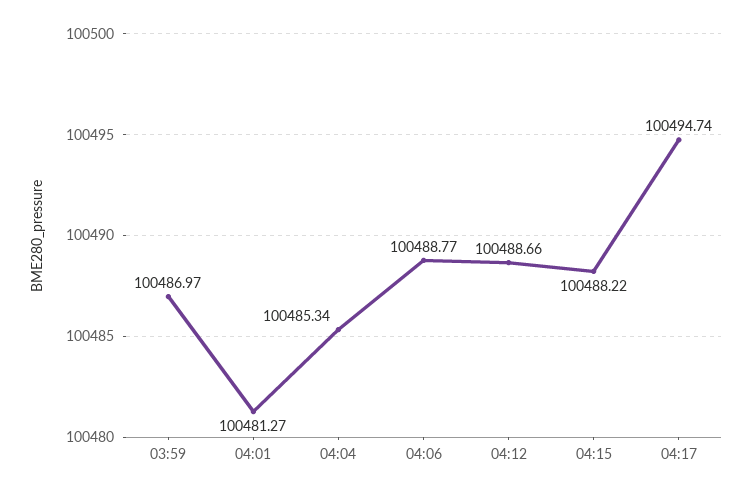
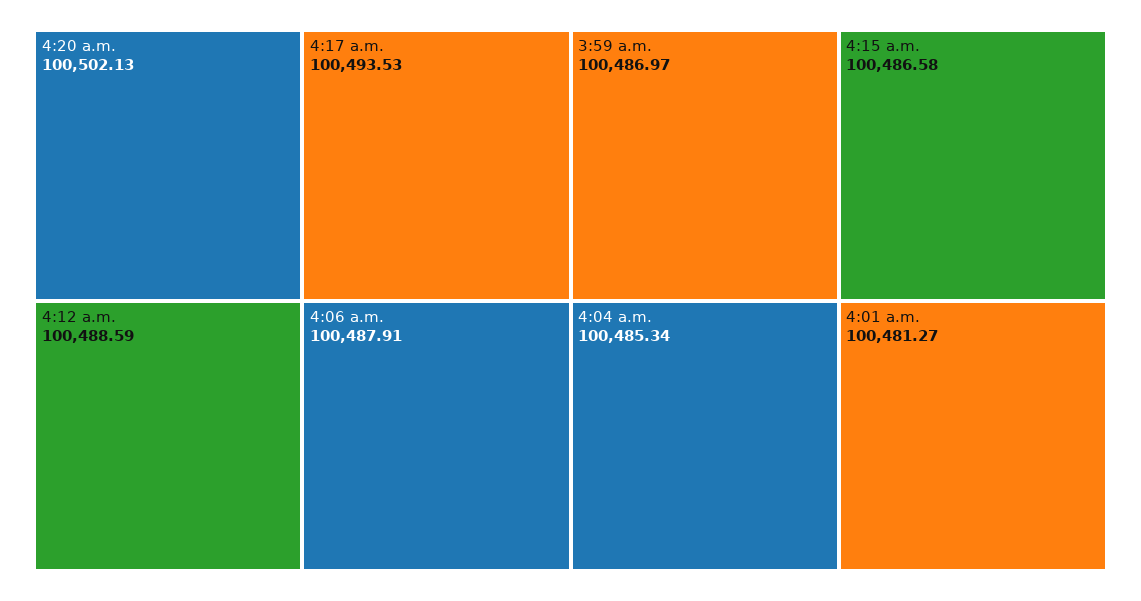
04:06: 100488.77 -> 100487.91
04:12: 100488.66 -> 100488.59
04:15: 100488.22 -> 100486.58
04:17: 100494.74 -> 100493.53
4:20 a.m.: none -> 100502.13

